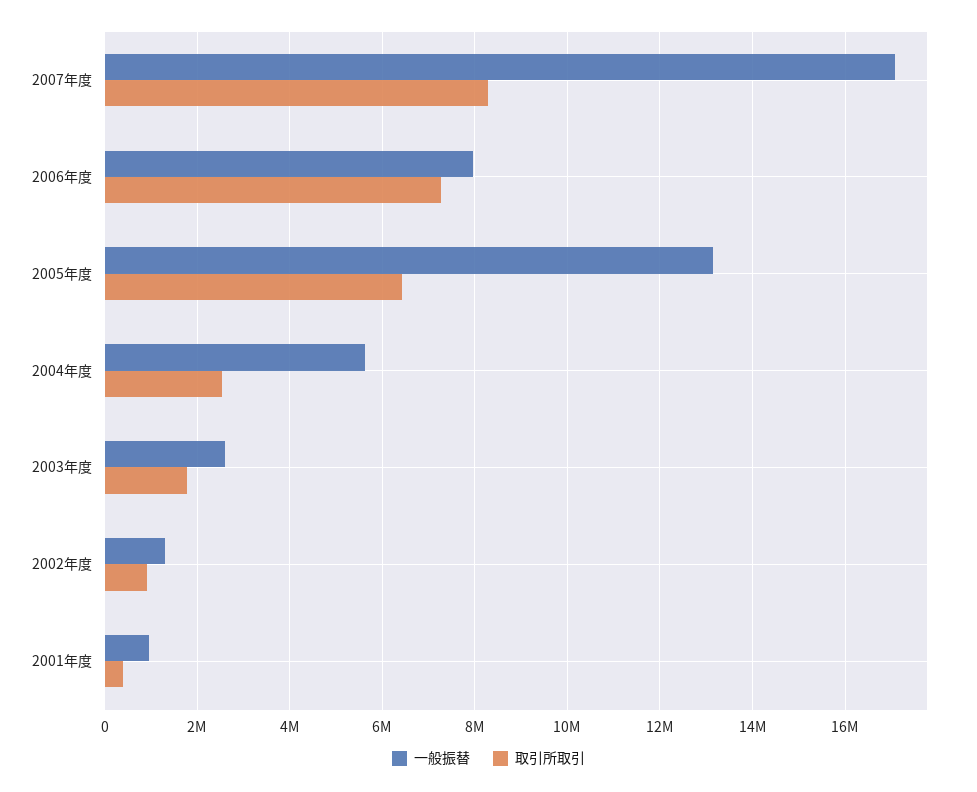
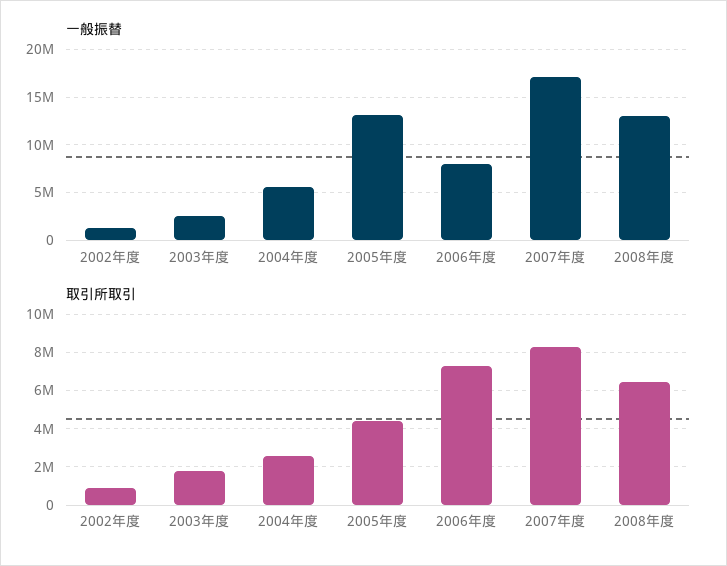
取引所取引, 2005年度: 6400000 -> 4500000
一般振替, 2001年度: 1000000 -> none
取引所取引, 2001年度: 400000 -> none
一般振替, 2008年度: none -> 13000000
取引所取引, 2008年度: none -> 6500000

